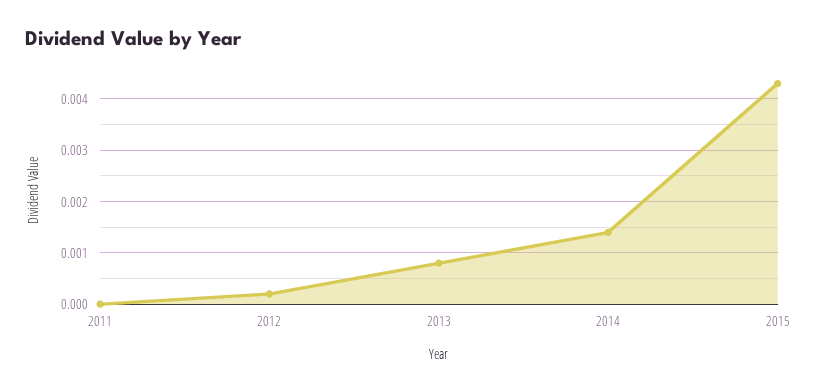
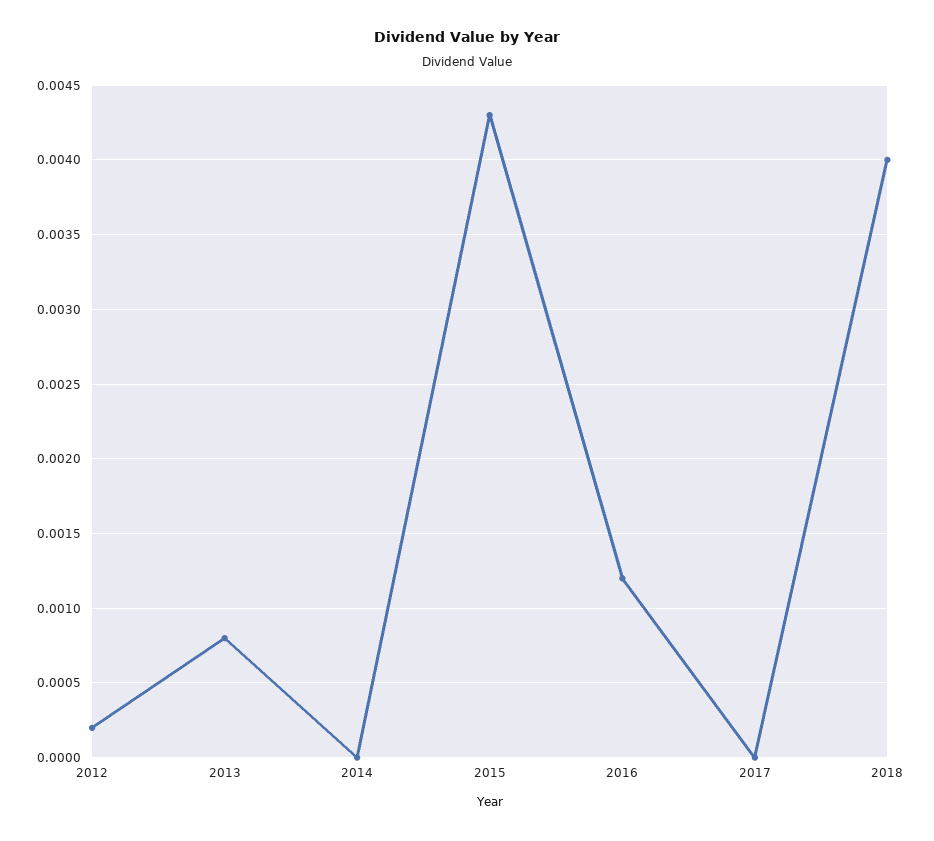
2011: 0 -> none
2014: 0.0015 -> 0
2016: none -> 0.0012
2017: none -> 0
2018: none -> 0.004

